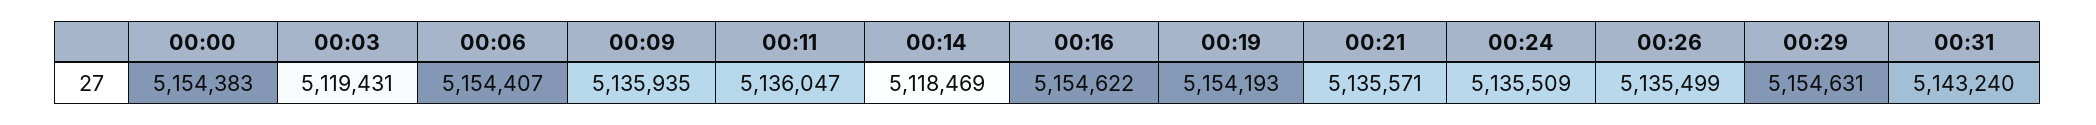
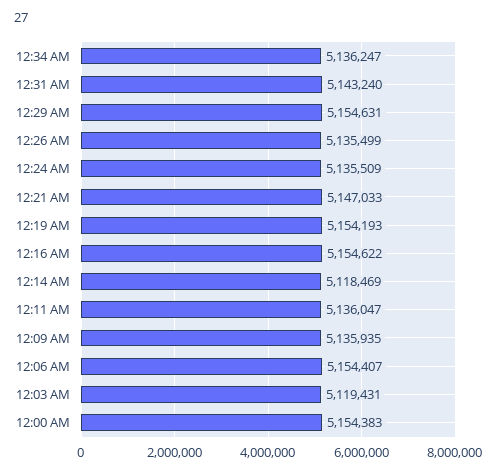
00:21: 5135571 -> 5147033
12:34 AM: none -> 5136247

